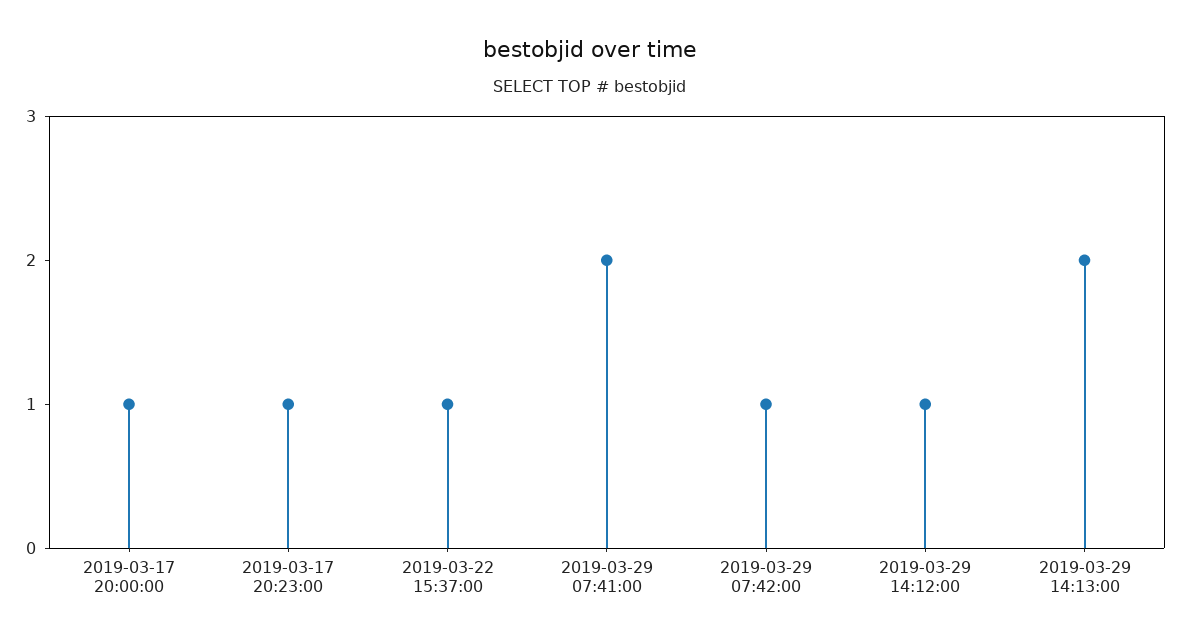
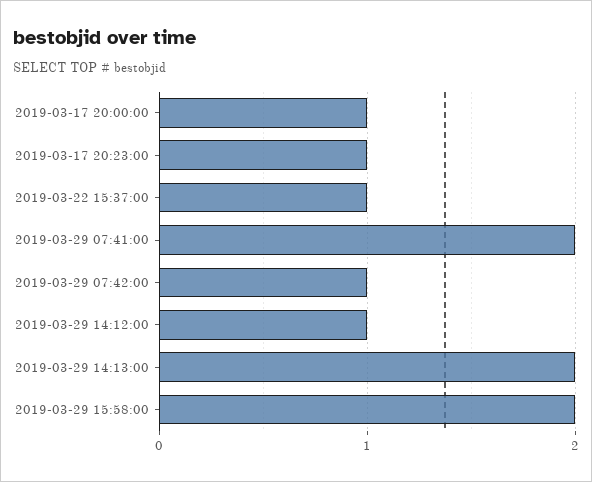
2019-03-29 15:58:00: none -> 2

